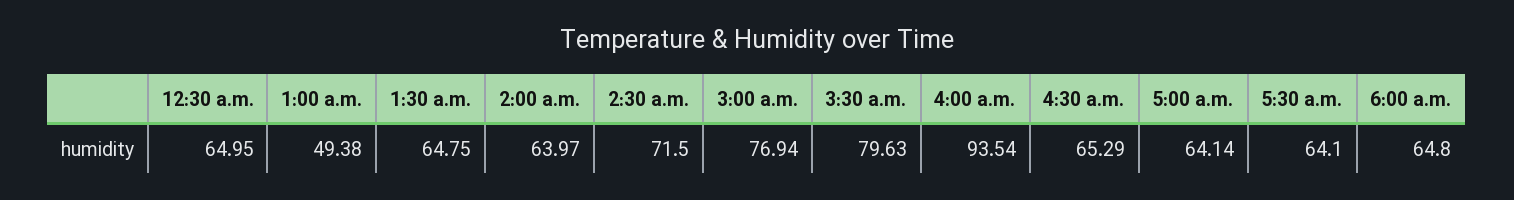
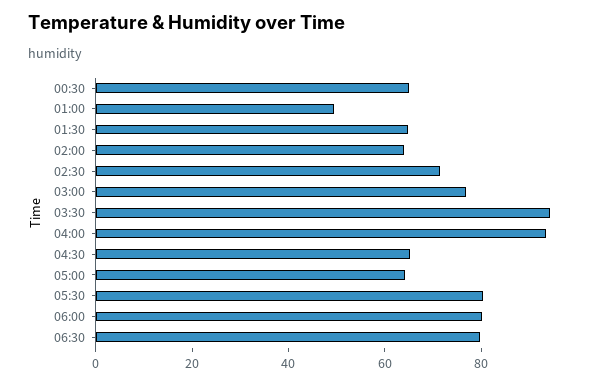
3:30 a.m.: 79.63 -> 95
5:30 a.m.: 64.1 -> 80
6:00 a.m.: 64.8 -> 80
06:30: none -> 80

